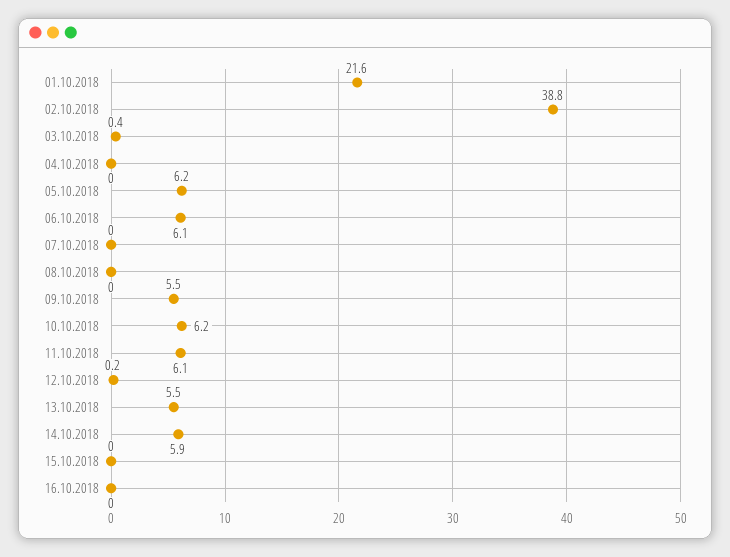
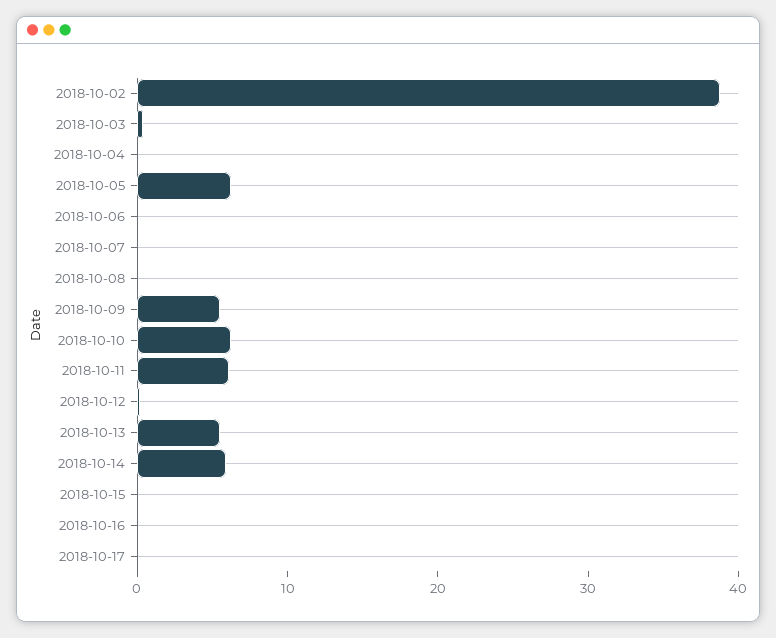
01.10.2018: 21.6 -> none
06.10.2018: 6.1 -> 0
2018-10-17: none -> 0

